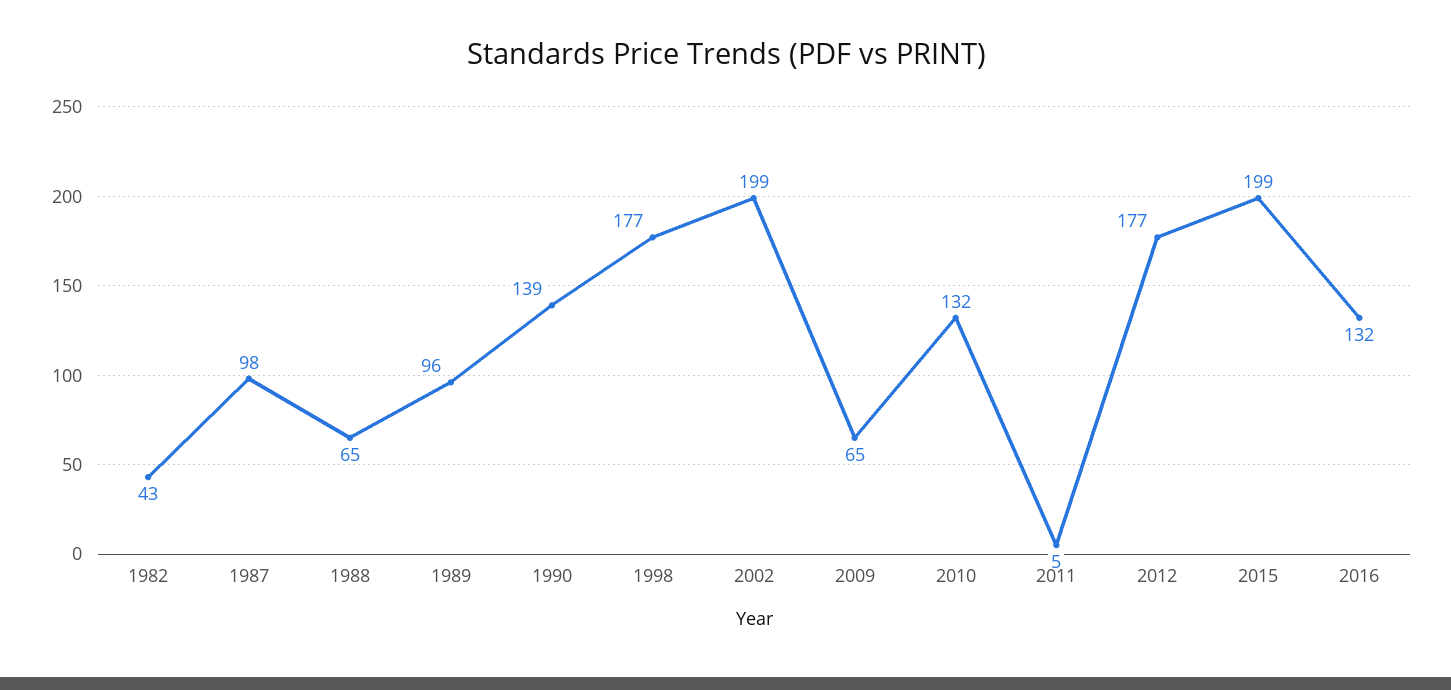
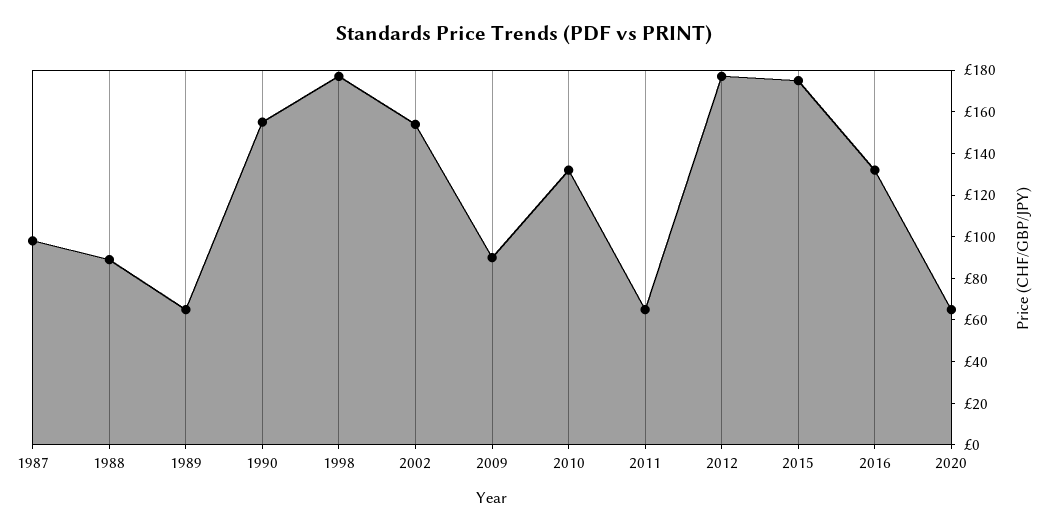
1982: 43 -> none
1988: 65 -> 90
1989: 96 -> 65
1990: 139 -> 155
2002: 199 -> 155
2009: 65 -> 90
2011: 5 -> 65
2015: 199 -> 175
2020: none -> 65

